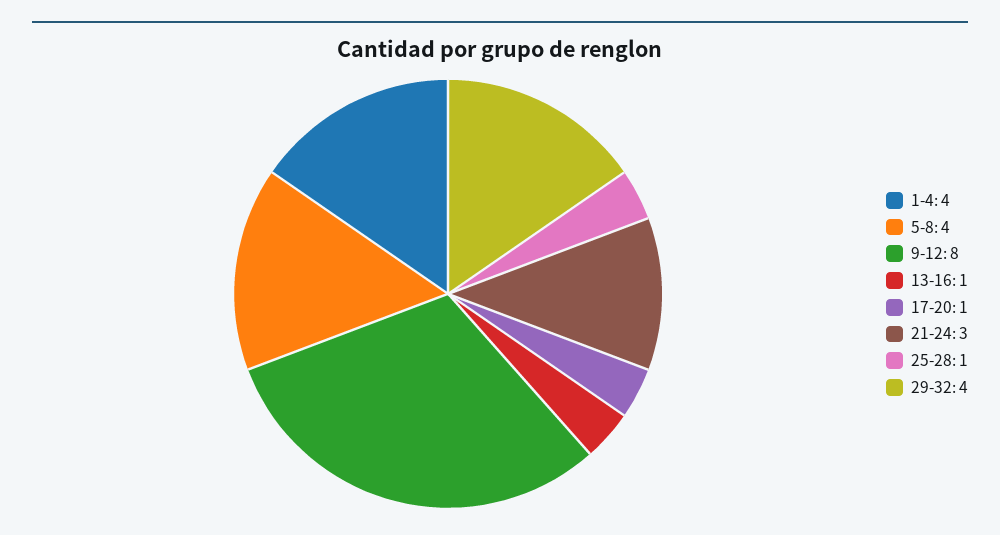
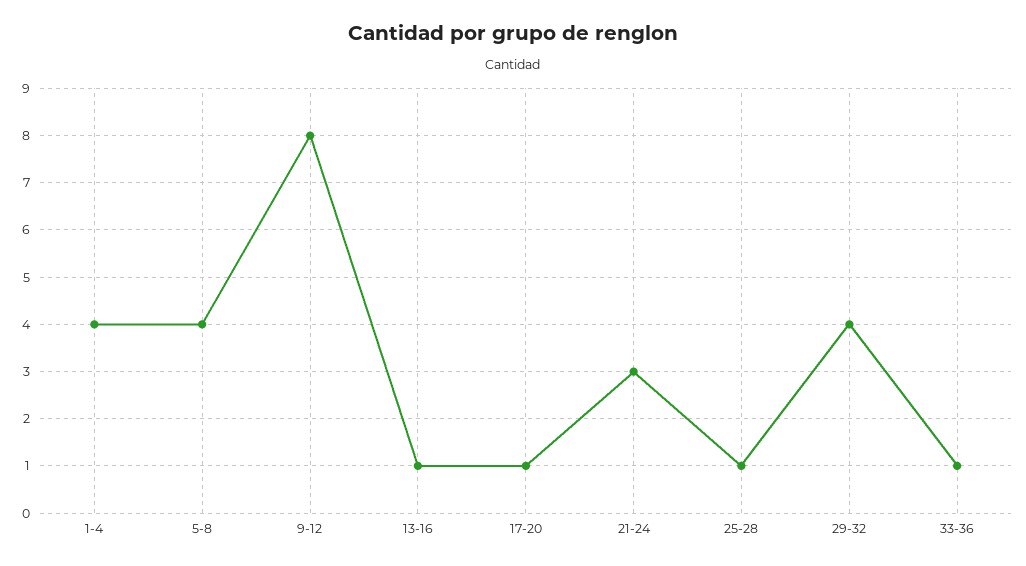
33-36: none -> 1

